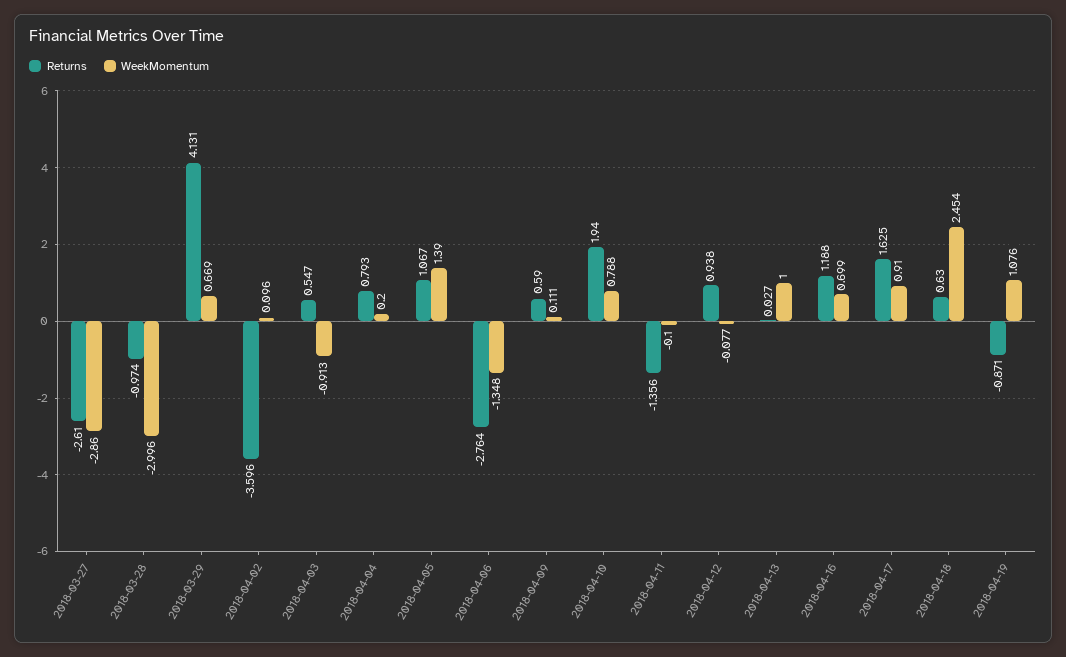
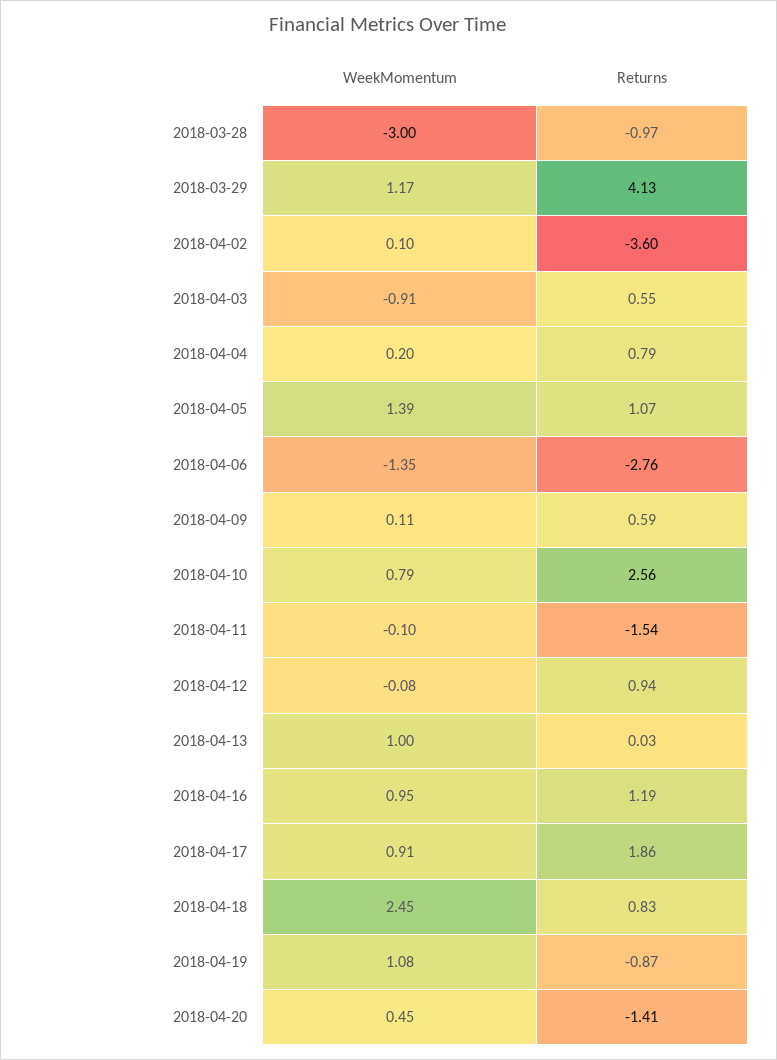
Returns, 2018-03-27: -2.61 -> none
WeekMomentum, 2018-03-27: -2.86 -> none
WeekMomentum, 2018-03-29: 0.669 -> 1.17
Returns, 2018-04-10: 1.94 -> 2.56
Returns, 2018-04-11: -1.356 -> -1.54
WeekMomentum, 2018-04-16: 0.699 -> 0.95
Returns, 2018-04-17: 1.625 -> 1.86
Returns, 2018-04-18: 0.63 -> 0.83
WeekMomentum, 2018-04-20: none -> 0.45
Returns, 2018-04-20: none -> -1.41

